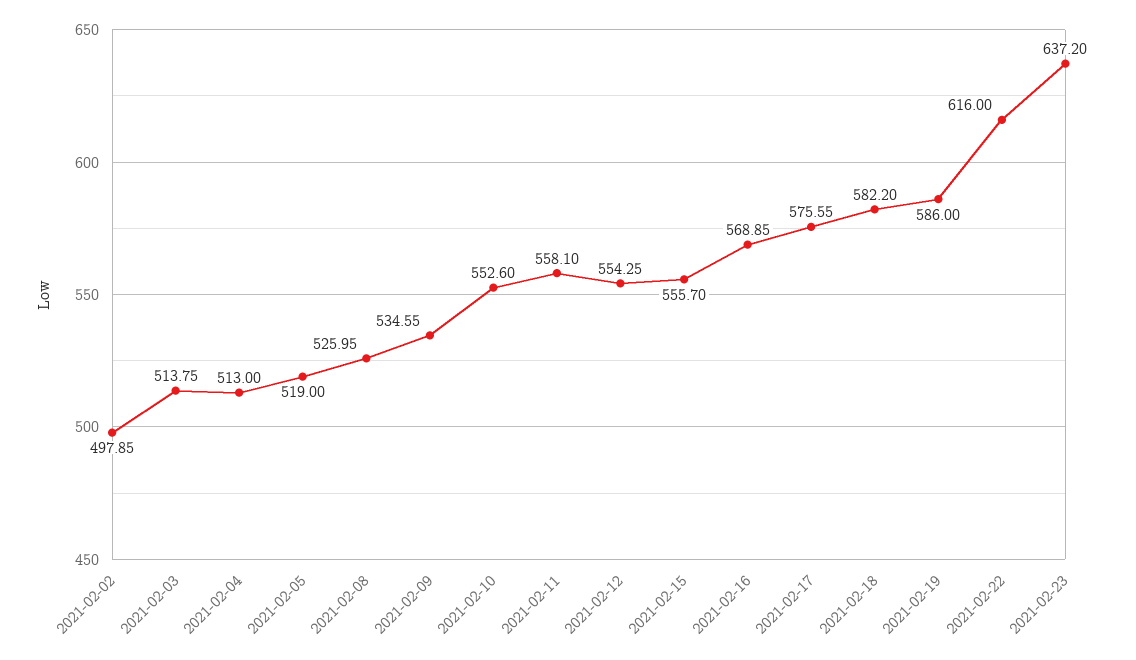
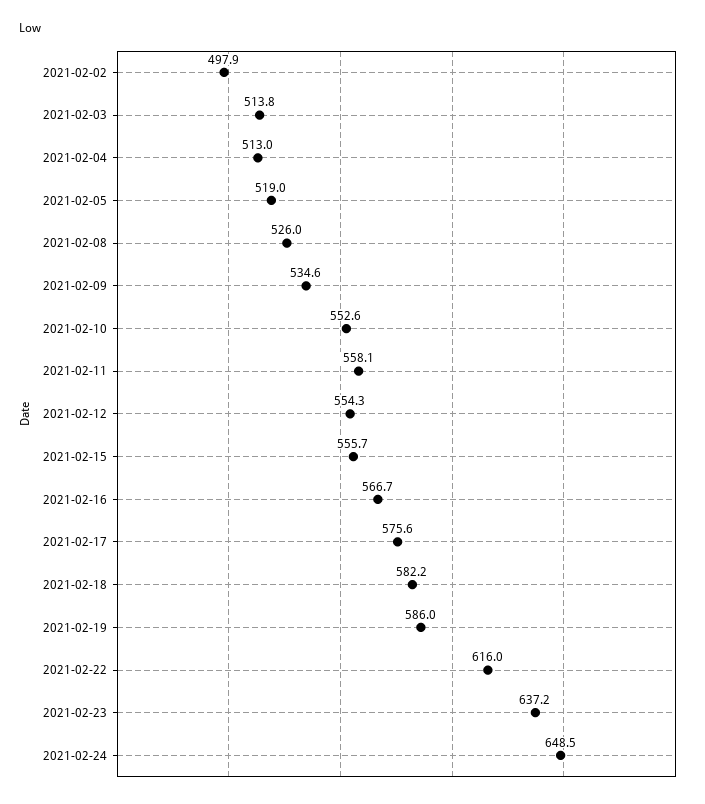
2021-02-16: 568.85 -> 566.7
2021-02-24: none -> 648.5

